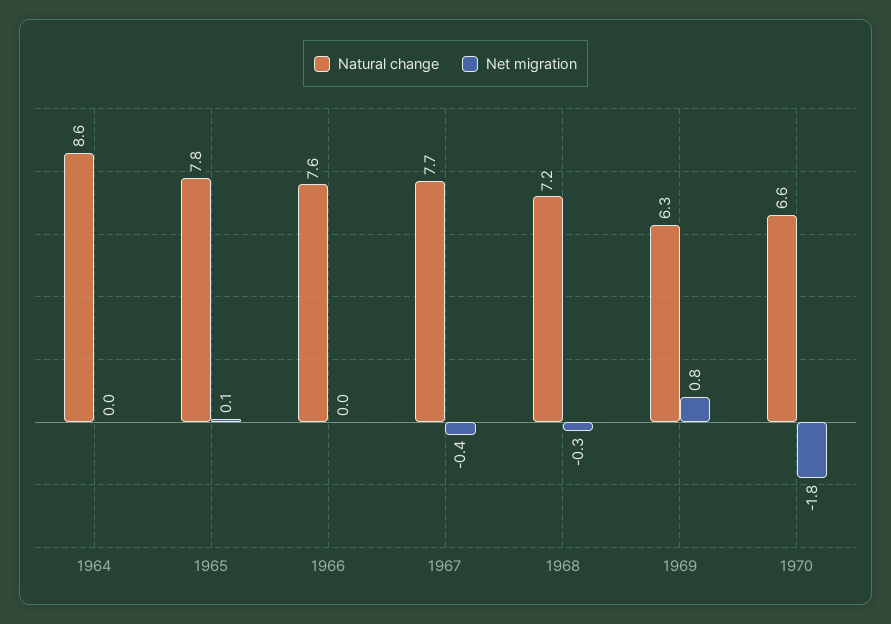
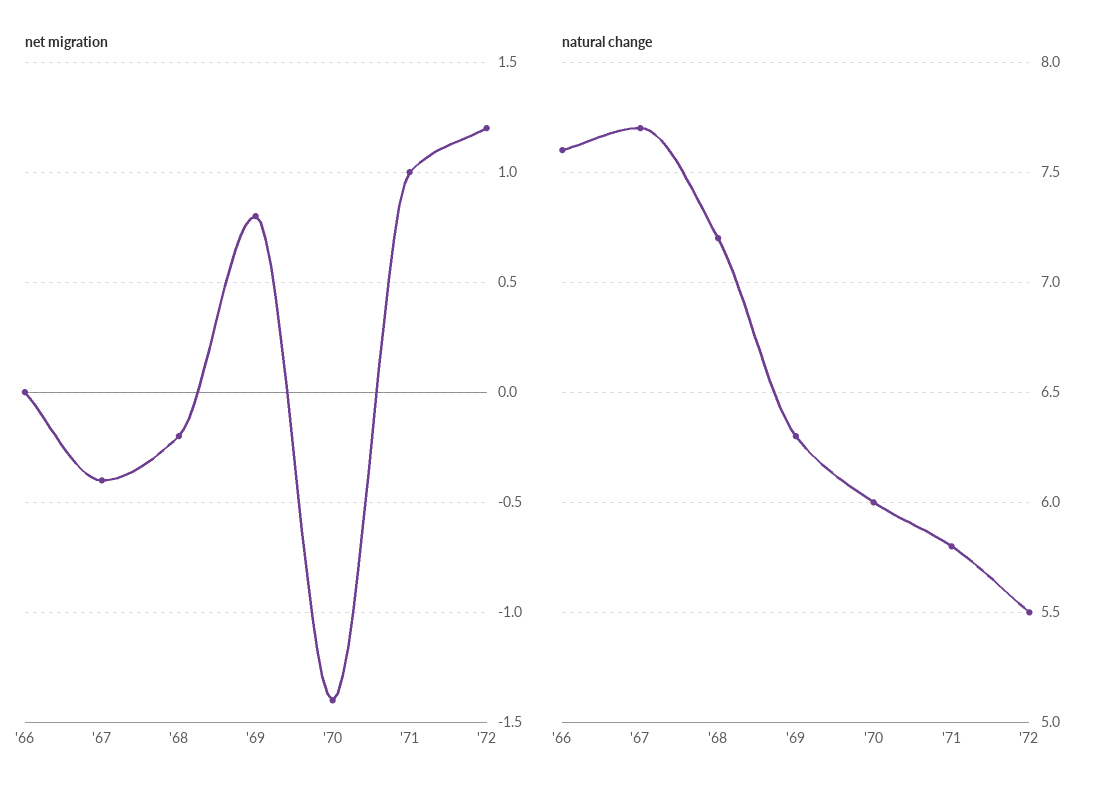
Natural change, 1964: 8.6 -> none
Net migration, 1964: 0 -> none
Natural change, 1965: 7.8 -> none
Net migration, 1965: 0.1 -> none
Net migration, 1968: -0.3 -> -0.2
Natural change, 1970: 6.6 -> 6
Net migration, 1970: -1.8 -> -1.4
Net migration, '71: none -> 1
Net migration, '72: none -> 1.2
Natural change, '71: none -> 5.8
Natural change, '72: none -> 5.5

